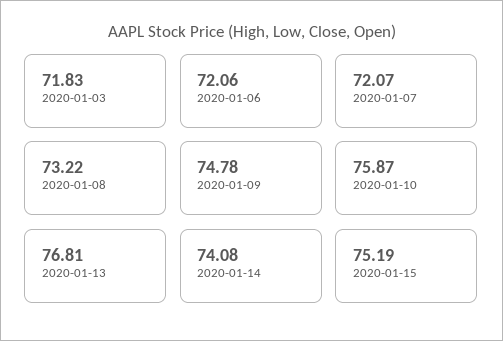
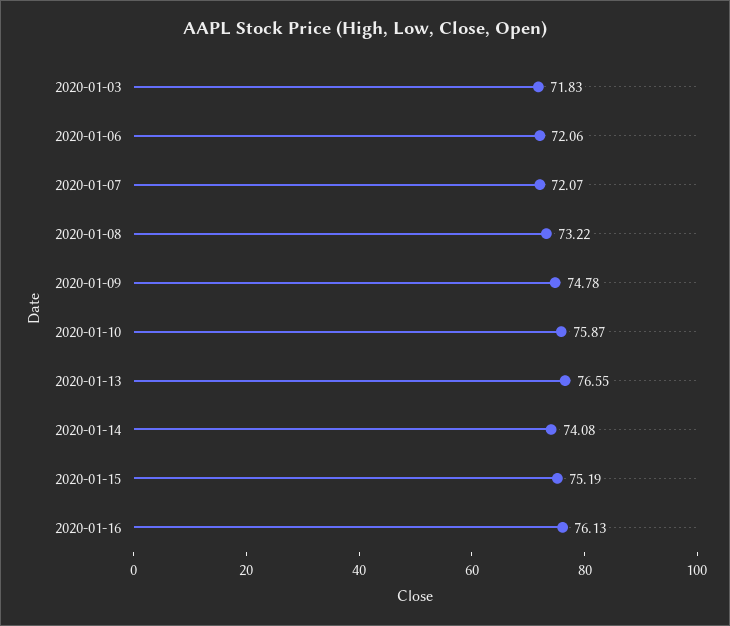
2020-01-13: 76.81 -> 76.55
2020-01-16: none -> 76.13

